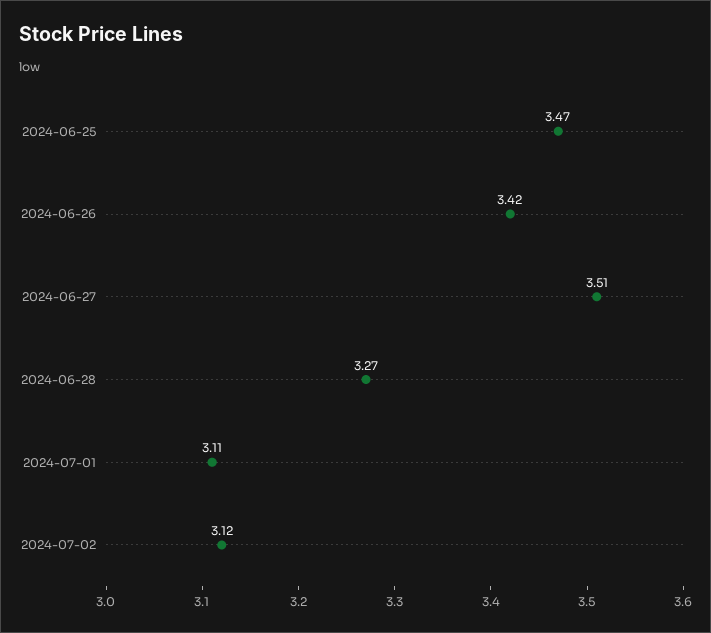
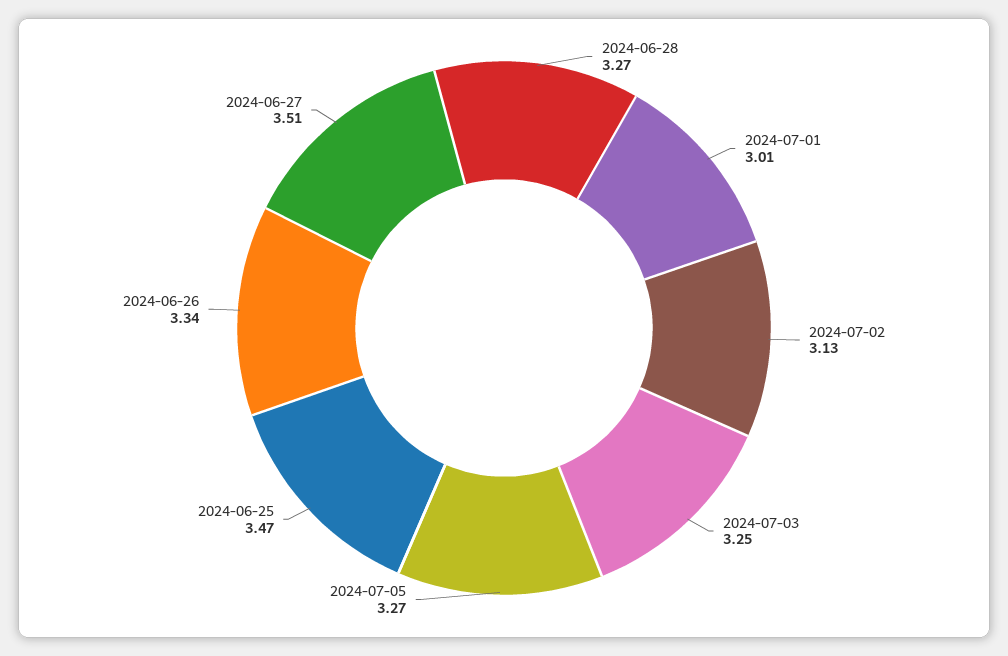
2024-06-26: 3.42 -> 3.34
2024-07-01: 3.11 -> 3.01
2024-07-02: 3.12 -> 3.13
2024-07-03: none -> 3.25
2024-07-05: none -> 3.27

